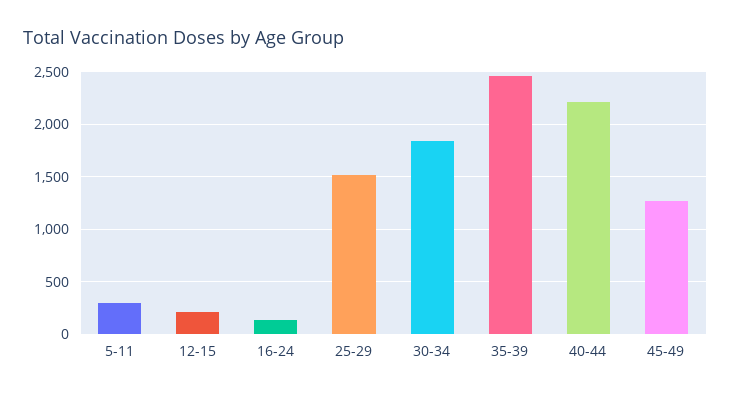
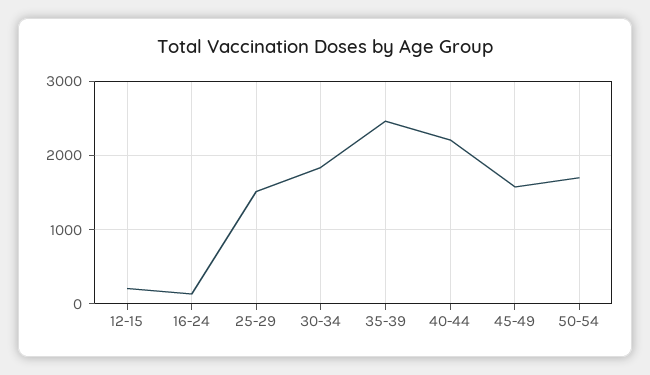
5-11: 300 -> none
45-49: 1300 -> 1600
50-54: none -> 1700

